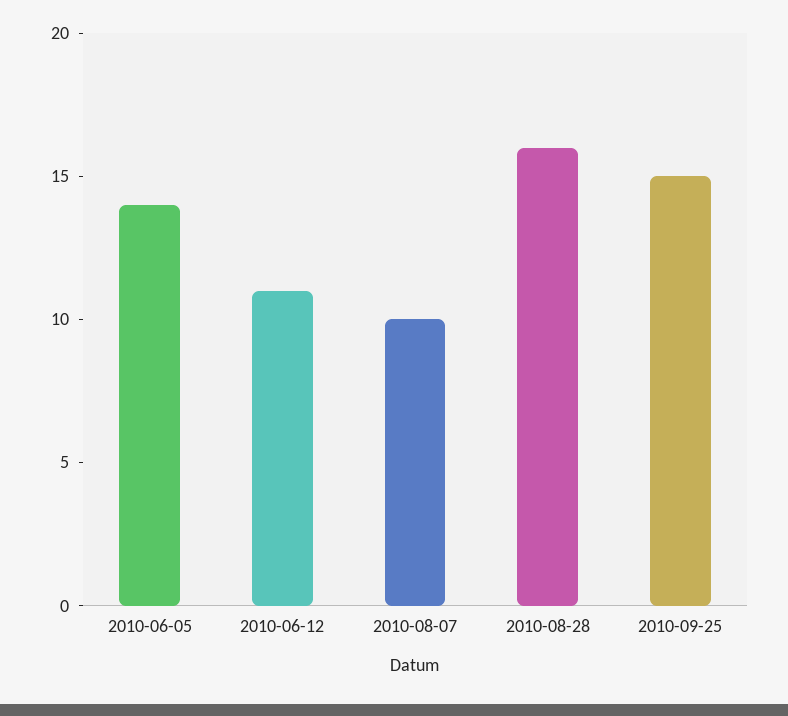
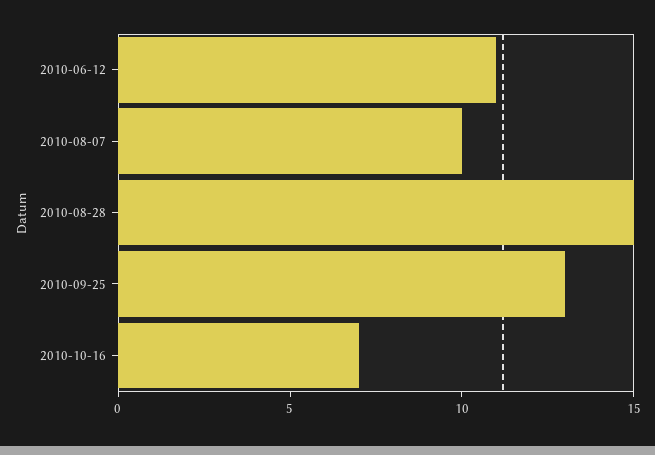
2010-06-05: 14 -> none
2010-08-28: 16 -> 15
2010-09-25: 15 -> 13
2010-10-16: none -> 7

